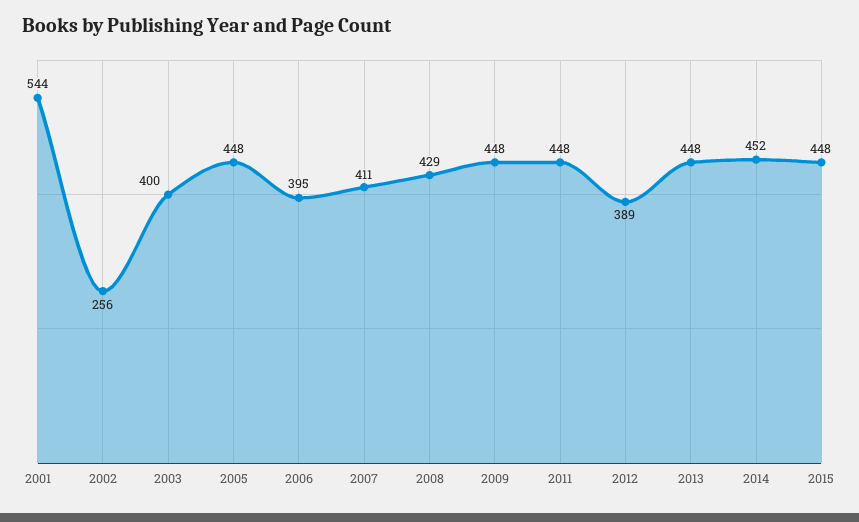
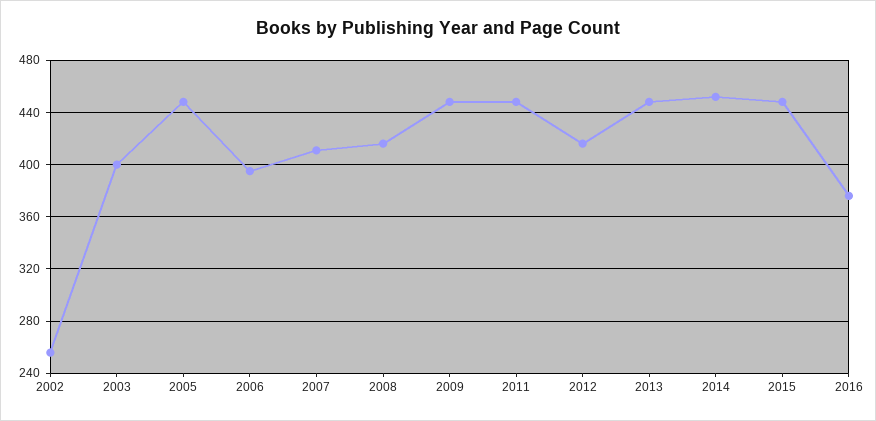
2001: 544 -> none
2008: 429 -> 415
2012: 389 -> 415
2016: none -> 375

